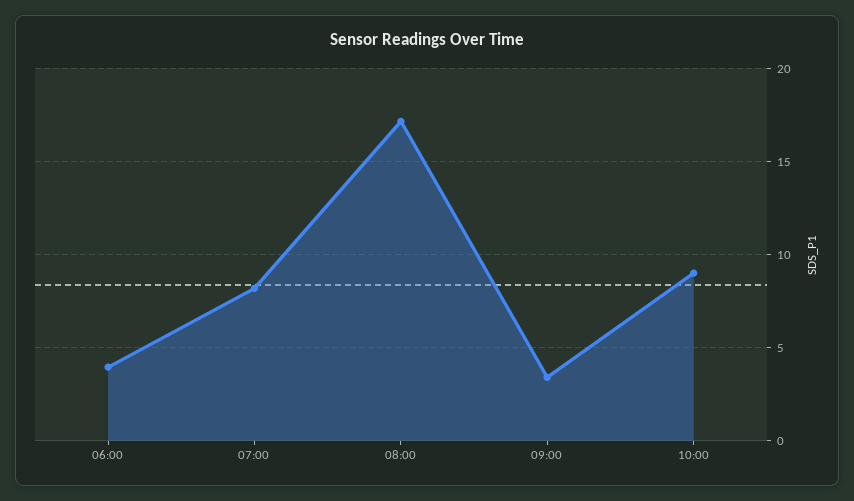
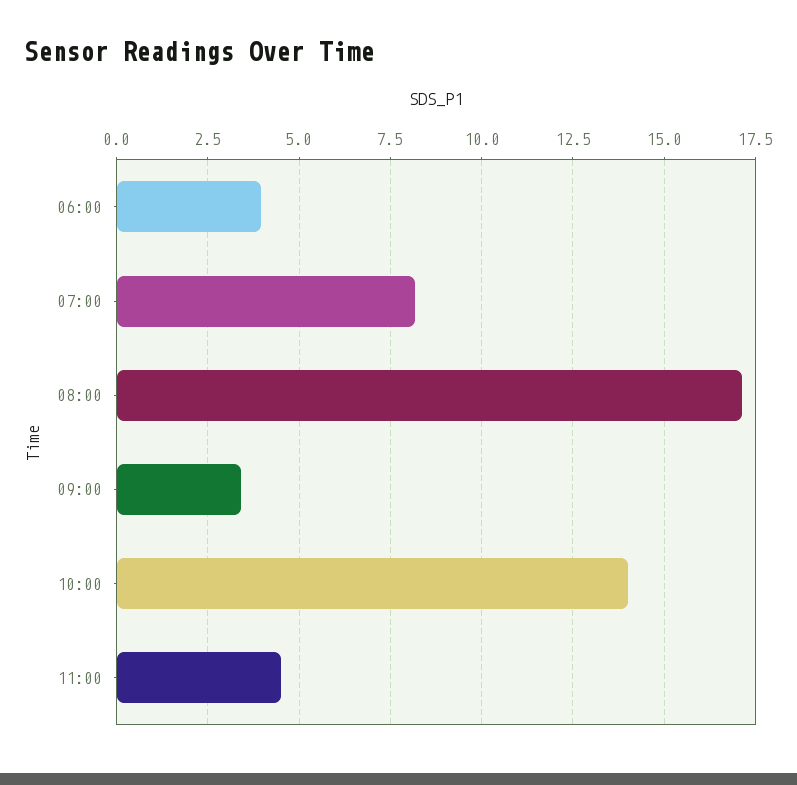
10:00: 9 -> 14
11:00: none -> 4.5

